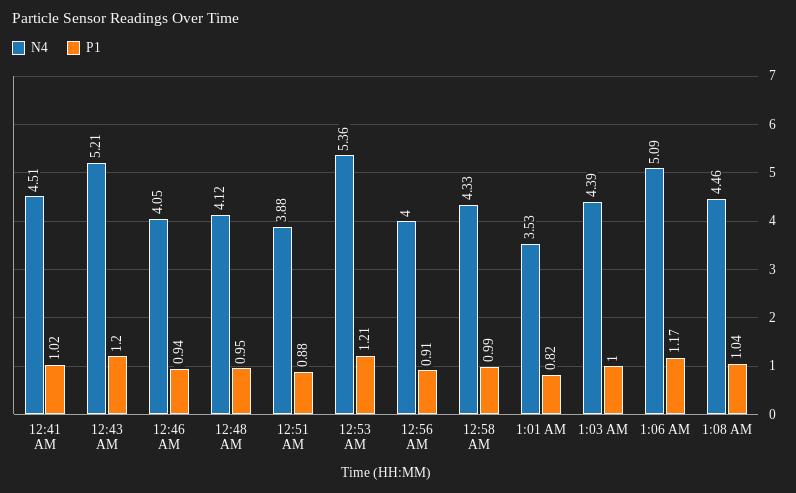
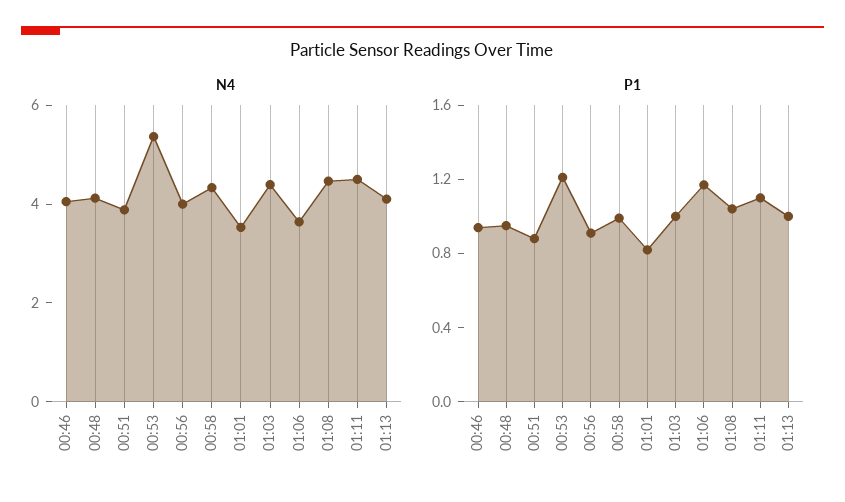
N4, 12:41 AM: 4.51 -> none
P1, 12:41 AM: 1.02 -> none
N4, 12:43 AM: 5.21 -> none
P1, 12:43 AM: 1.2 -> none
N4, 1:06 AM: 5.09 -> 3.5
N4, 01:11: none -> 4.5
N4, 01:13: none -> 4
P1, 01:11: none -> 1.1
P1, 01:13: none -> 1

